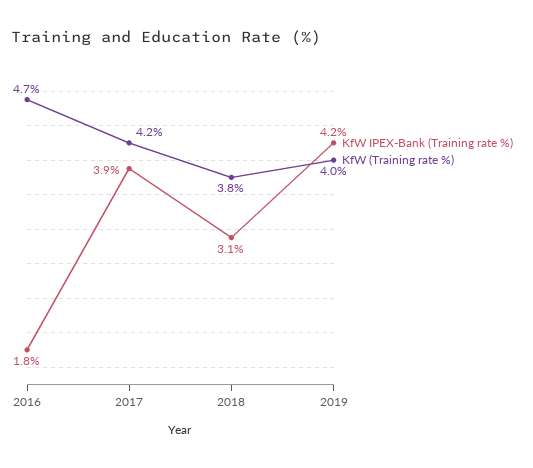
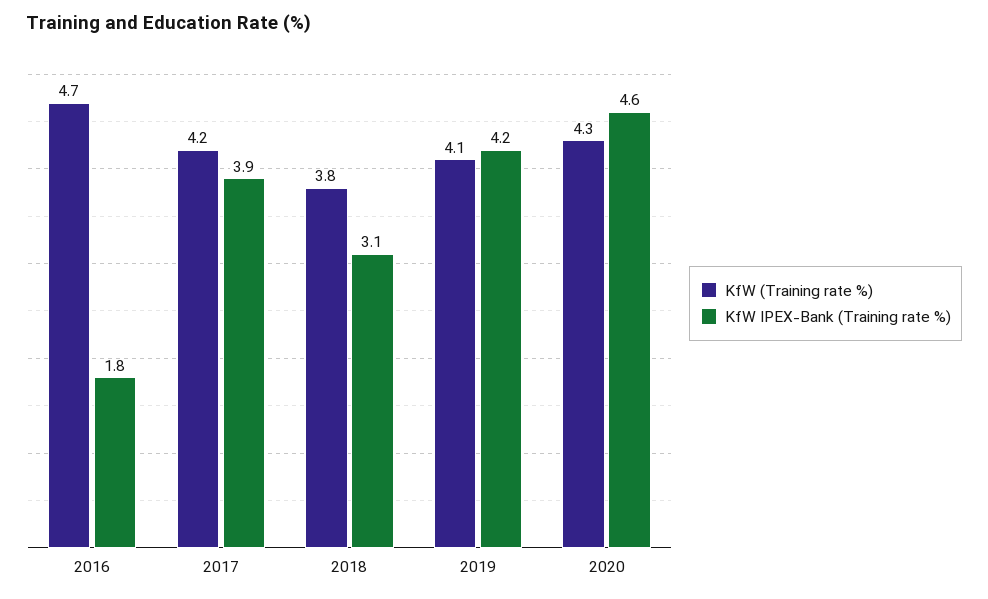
KfW (Training rate %), 2019: 4 -> 4.1
KfW (Training rate %), 2020: none -> 4.3
KfW IPEX-Bank (Training rate %), 2020: none -> 4.6

